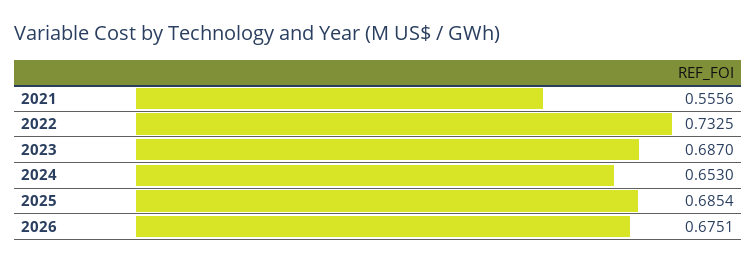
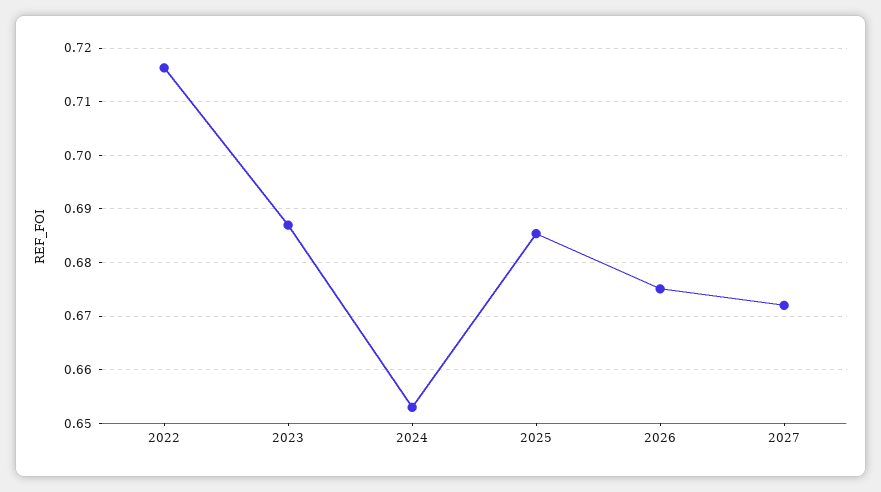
2021: 0.5556 -> none
2022: 0.7325 -> 0.716
2027: none -> 0.672

